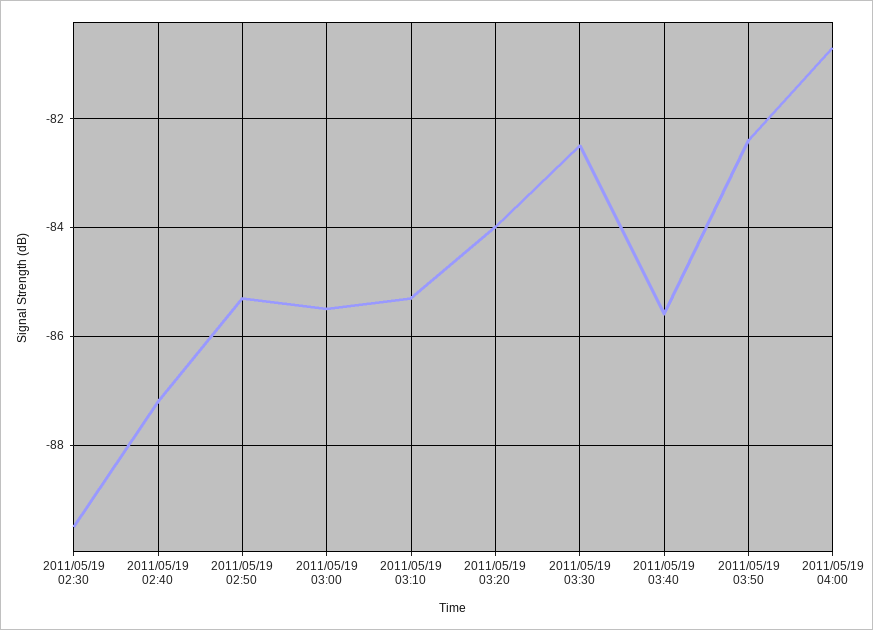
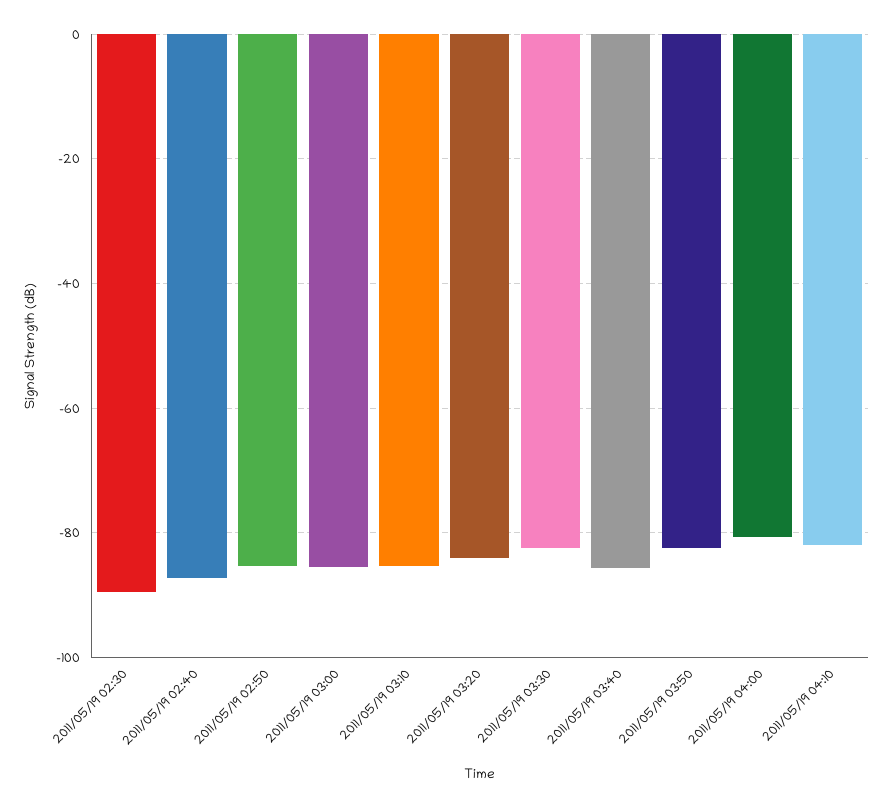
2011/05/19 04:10: none -> -82

